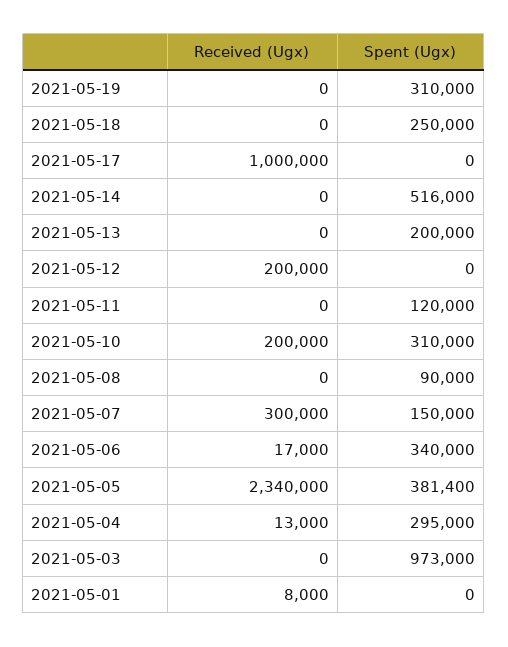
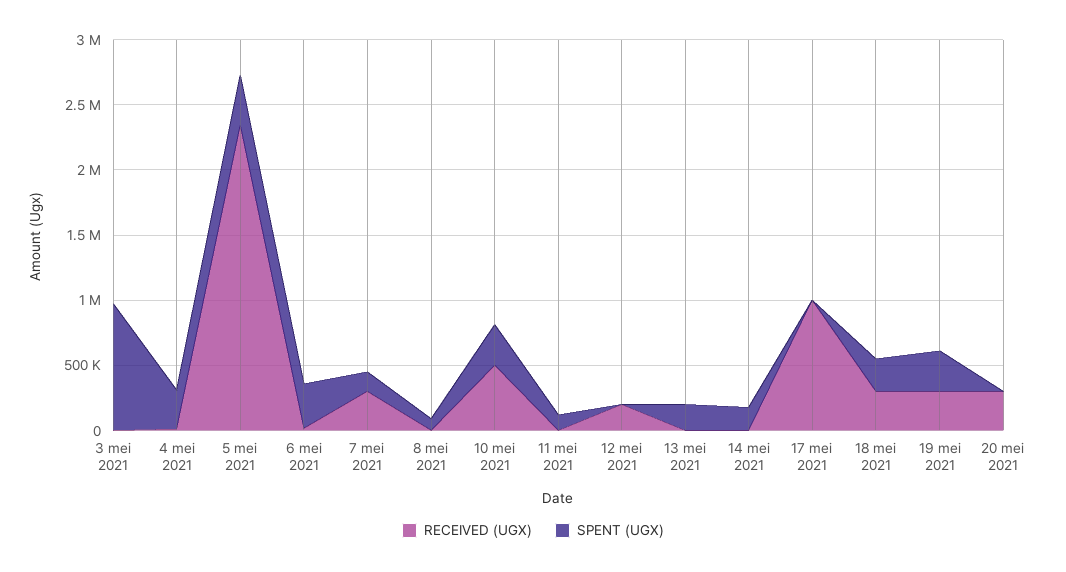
Received (Ugx), 2021-05-19: 0 -> 300000
Received (Ugx), 2021-05-18: 0 -> 300000
Spent (Ugx), 2021-05-14: 516000 -> 200000
Received (Ugx), 2021-05-10: 200000 -> 500000
Received (Ugx), 2021-05-01: 8000 -> none
Spent (Ugx), 2021-05-01: 0 -> none
Received (Ugx), 20 mei 2021: none -> 300000
Spent (Ugx), 20 mei 2021: none -> 0

